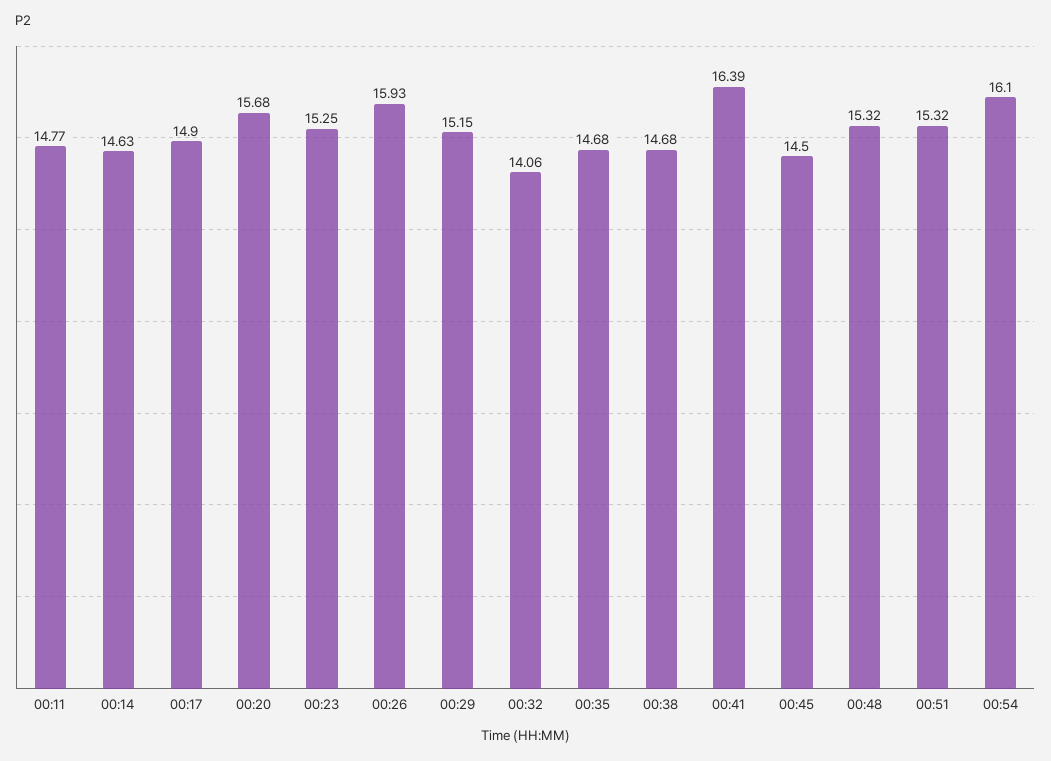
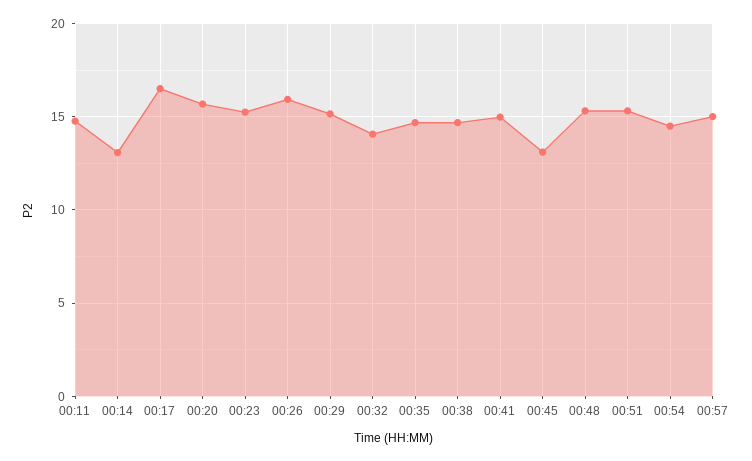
00:14: 14.63 -> 13
00:17: 14.9 -> 16.5
00:41: 16.39 -> 15
00:45: 14.5 -> 13
00:54: 16.1 -> 14.5
00:57: none -> 15

